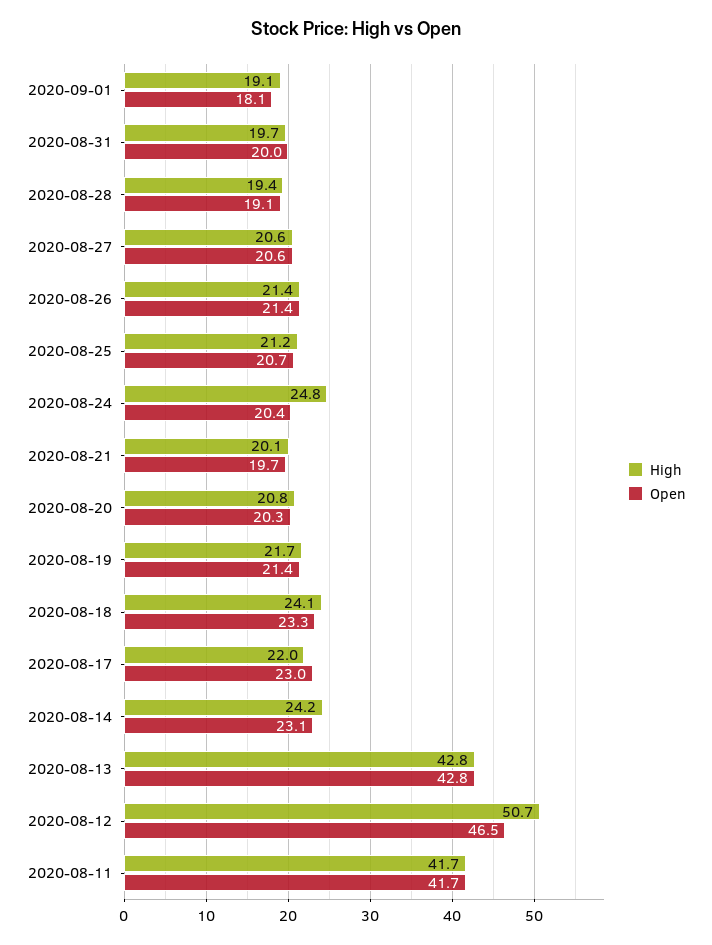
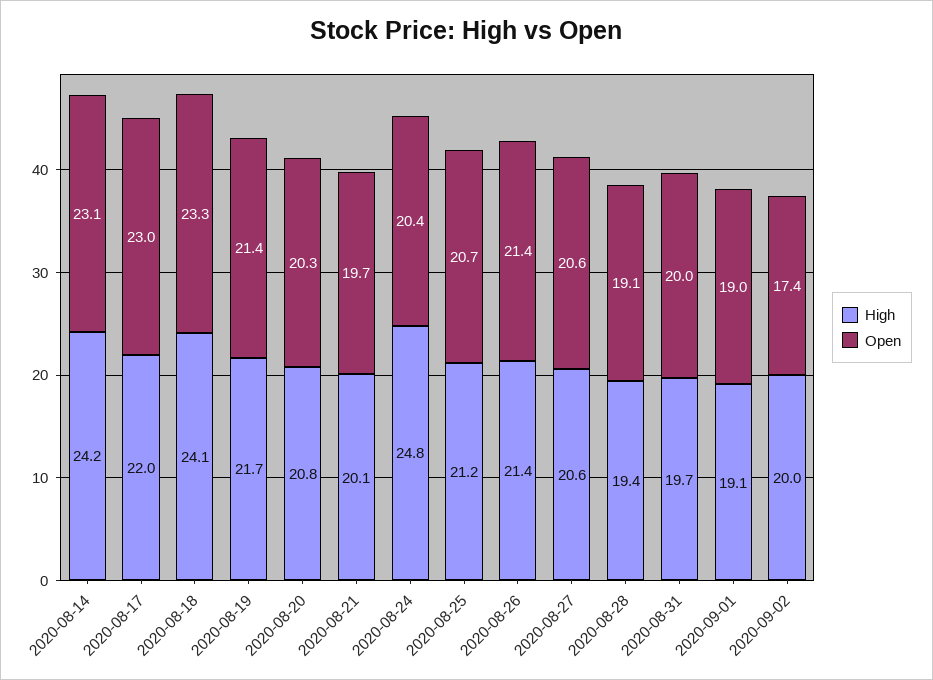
Open, 2020-09-01: 18.1 -> 19
High, 2020-08-13: 42.8 -> none
Open, 2020-08-13: 42.8 -> none
High, 2020-08-12: 50.7 -> none
Open, 2020-08-12: 46.5 -> none
High, 2020-08-11: 41.7 -> none
Open, 2020-08-11: 41.7 -> none
High, 2020-09-02: none -> 20
Open, 2020-09-02: none -> 17.4

